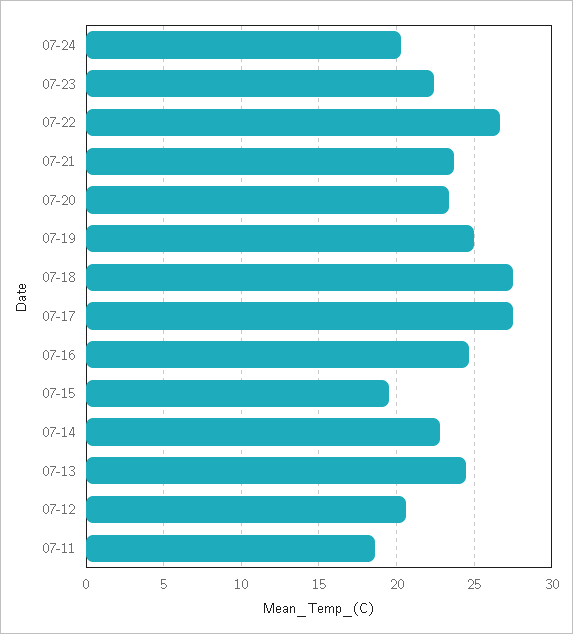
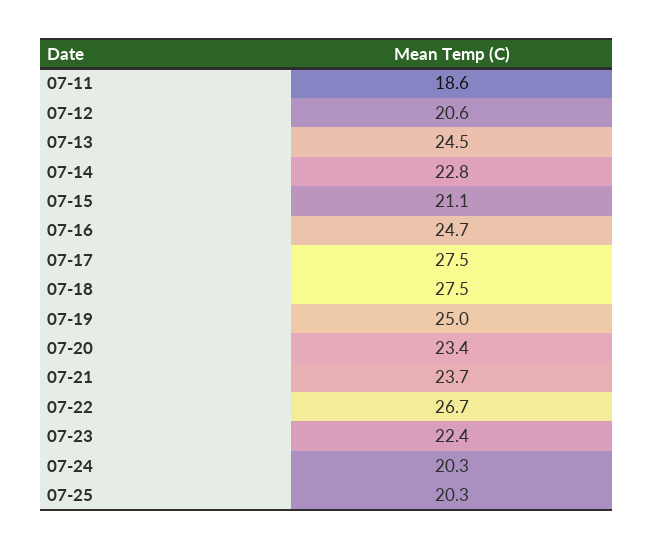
07-15: 19.5 -> 21.1
07-25: none -> 20.3

